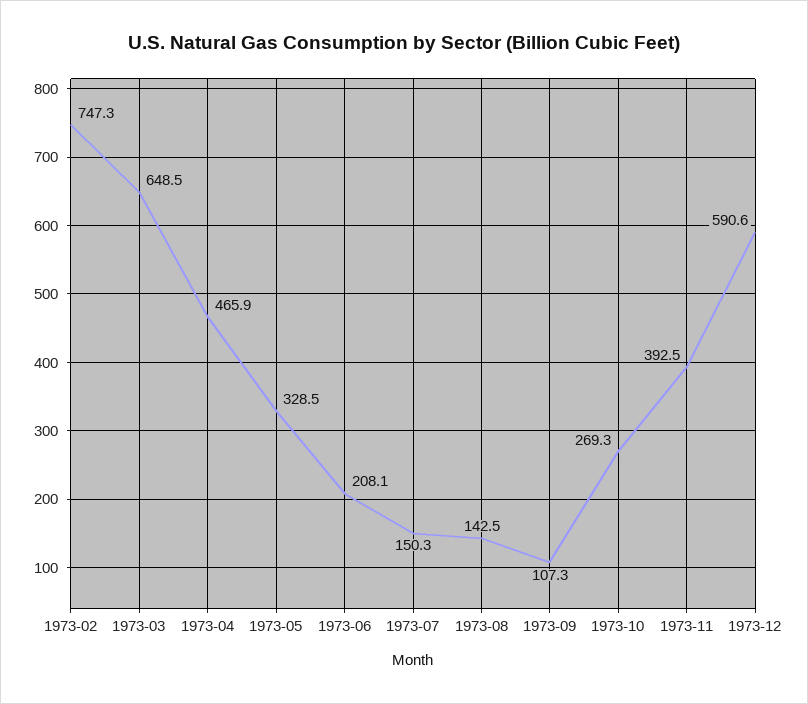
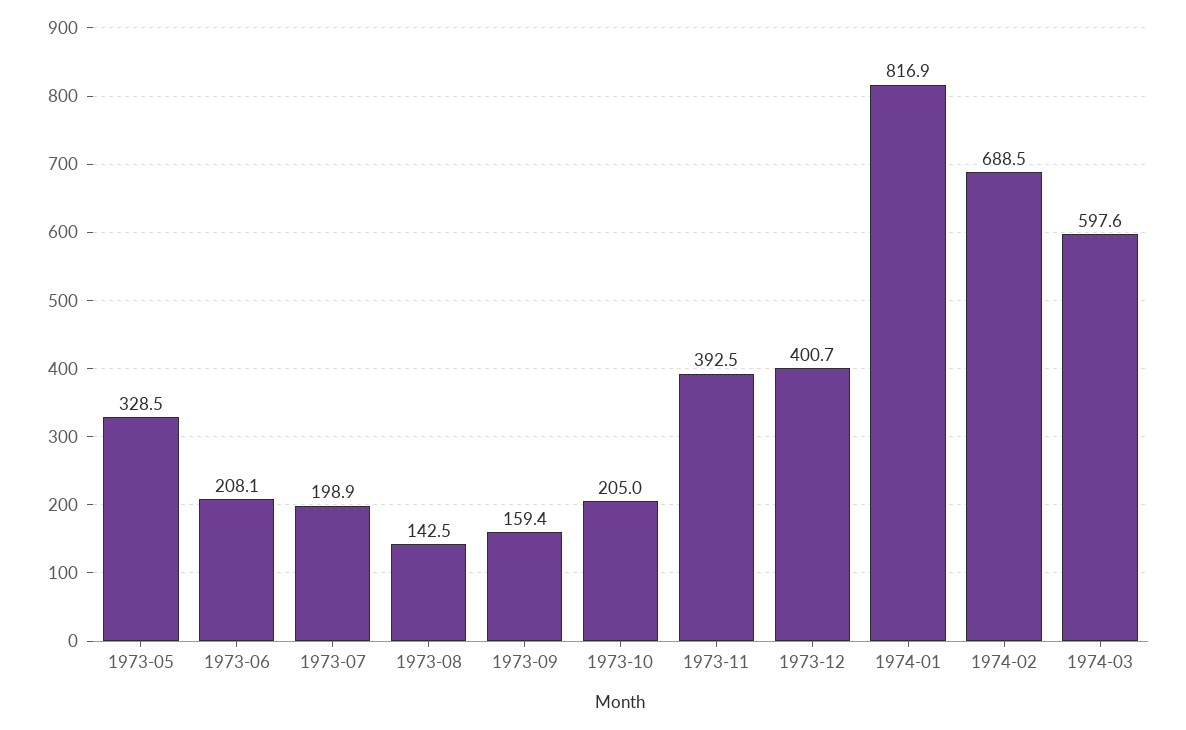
1973-02: 747.3 -> none
1973-03: 648.5 -> none
1973-04: 465.9 -> none
1973-07: 150.3 -> 198.9
1973-09: 107.3 -> 159.4
1973-10: 269.3 -> 205
1973-12: 590.6 -> 400.7
1974-01: none -> 816.9
1974-02: none -> 688.5
1974-03: none -> 597.6

